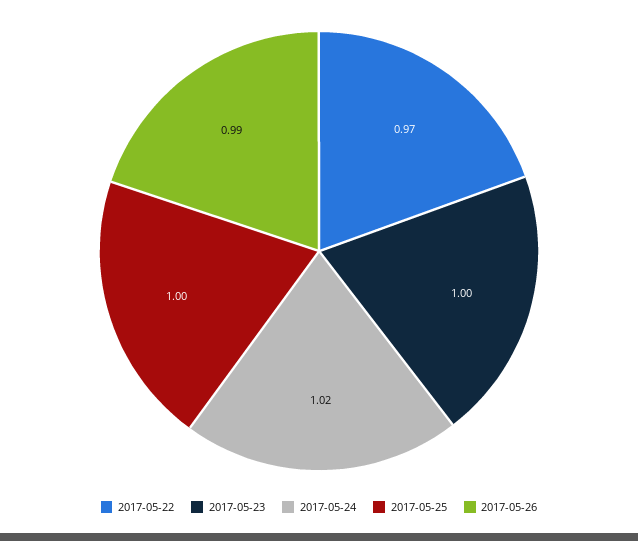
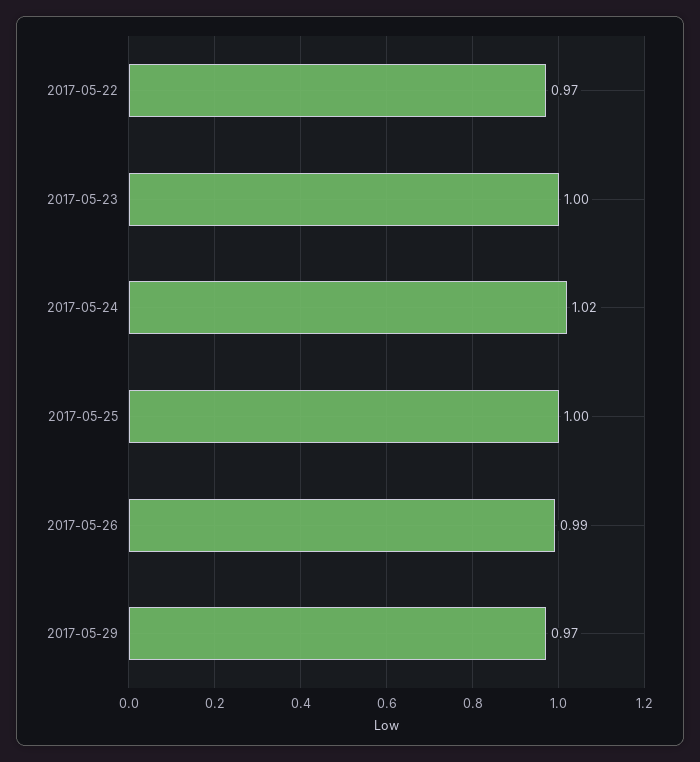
2017-05-29: none -> 0.97

